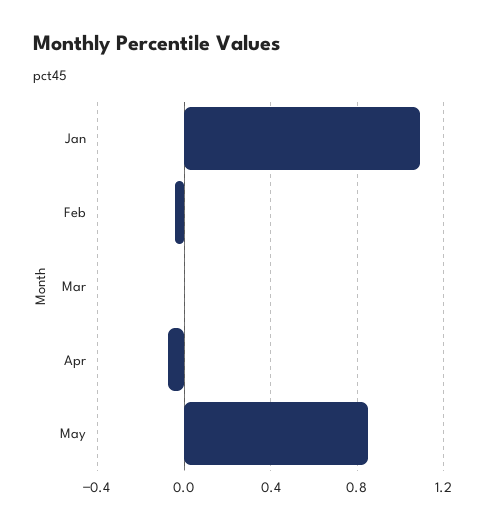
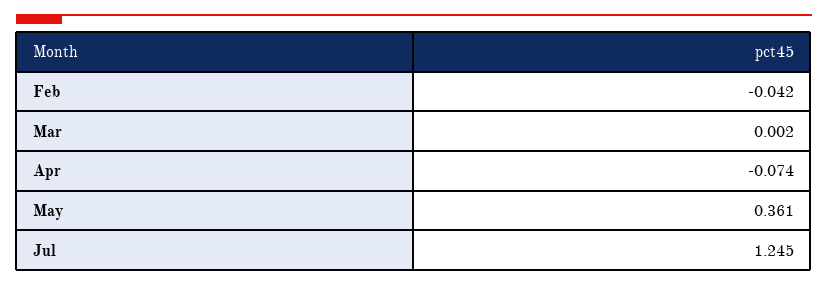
Jan: 1.1 -> none
May: 0.85 -> 0.361
Jul: none -> 1.245

